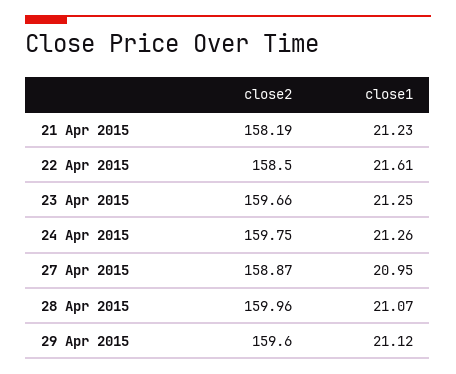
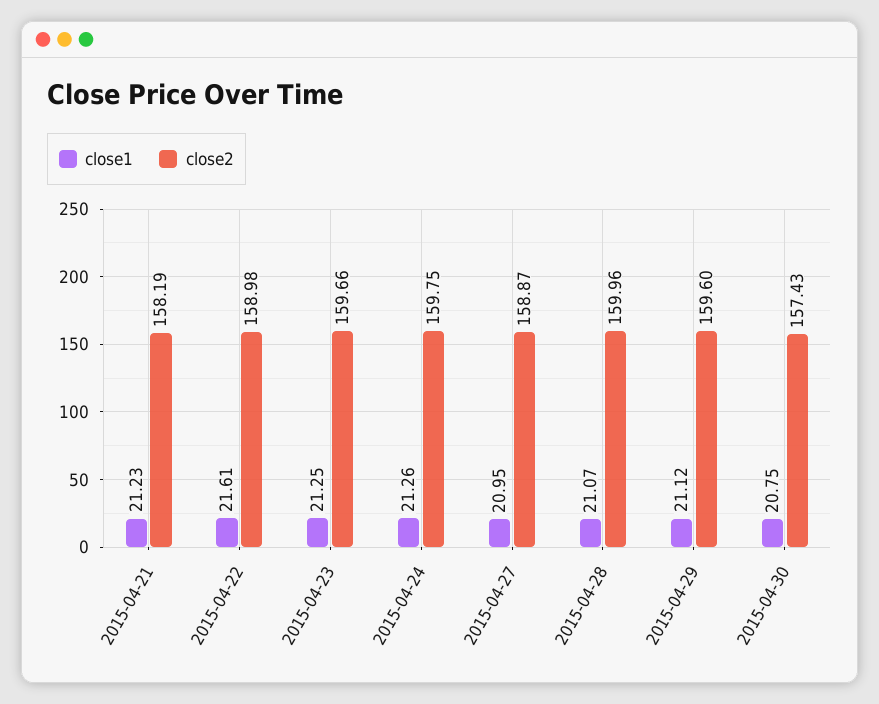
close2, 22 Apr 2015: 158.5 -> 158.98
close1, 2015-04-30: none -> 20.75
close2, 2015-04-30: none -> 157.43

